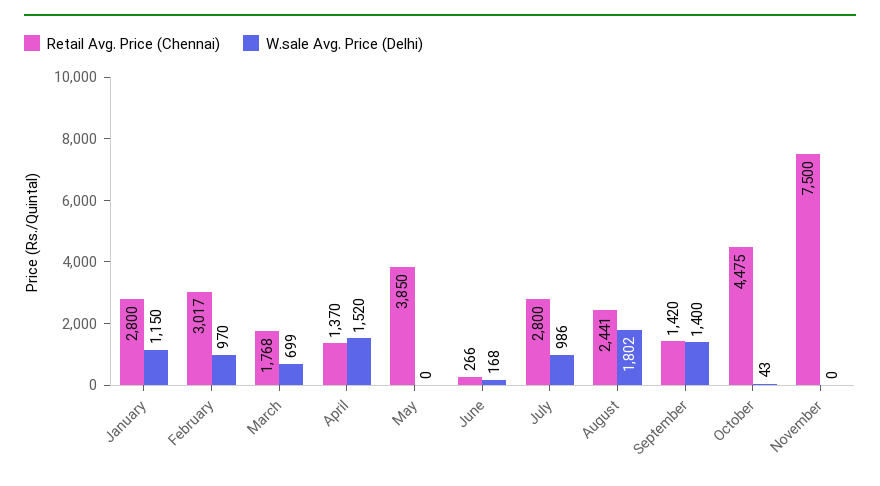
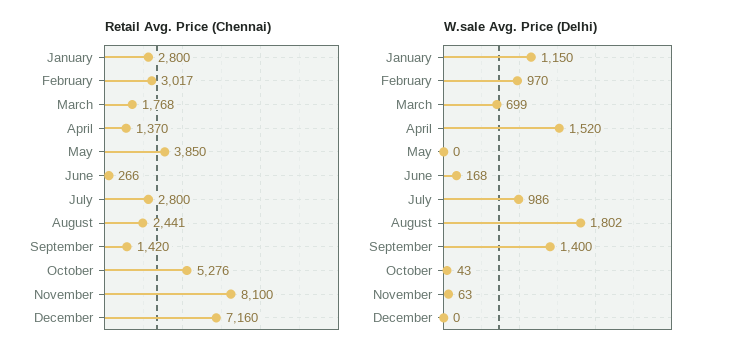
Retail Avg. Price (Chennai), October: 4475 -> 5276
Retail Avg. Price (Chennai), November: 7500 -> 8100
W.sale Avg. Price (Delhi), November: 0 -> 63
Retail Avg. Price (Chennai), December: none -> 7160
W.sale Avg. Price (Delhi), December: none -> 0

